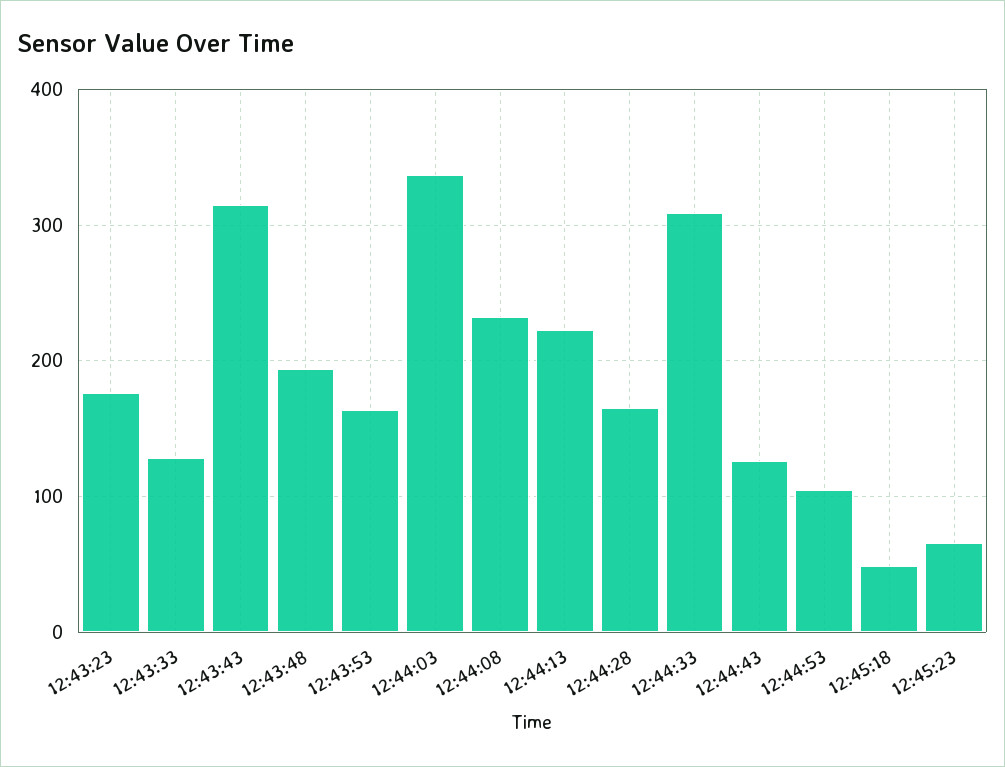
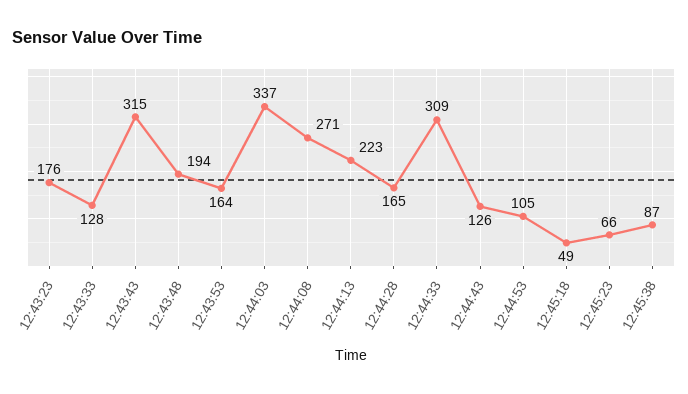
12:44:08: 230 -> 271
12:45:38: none -> 87

